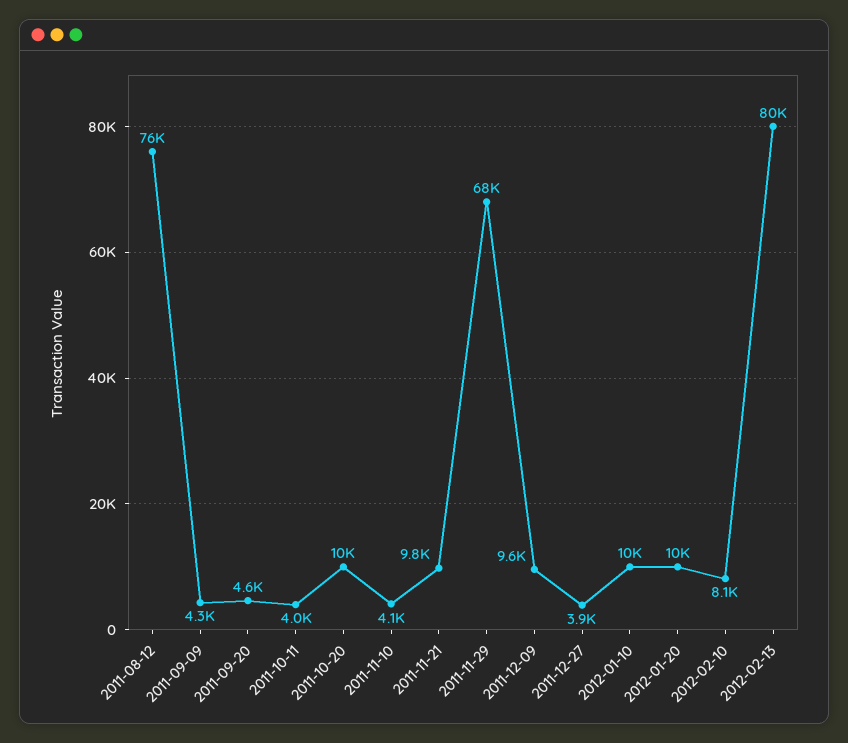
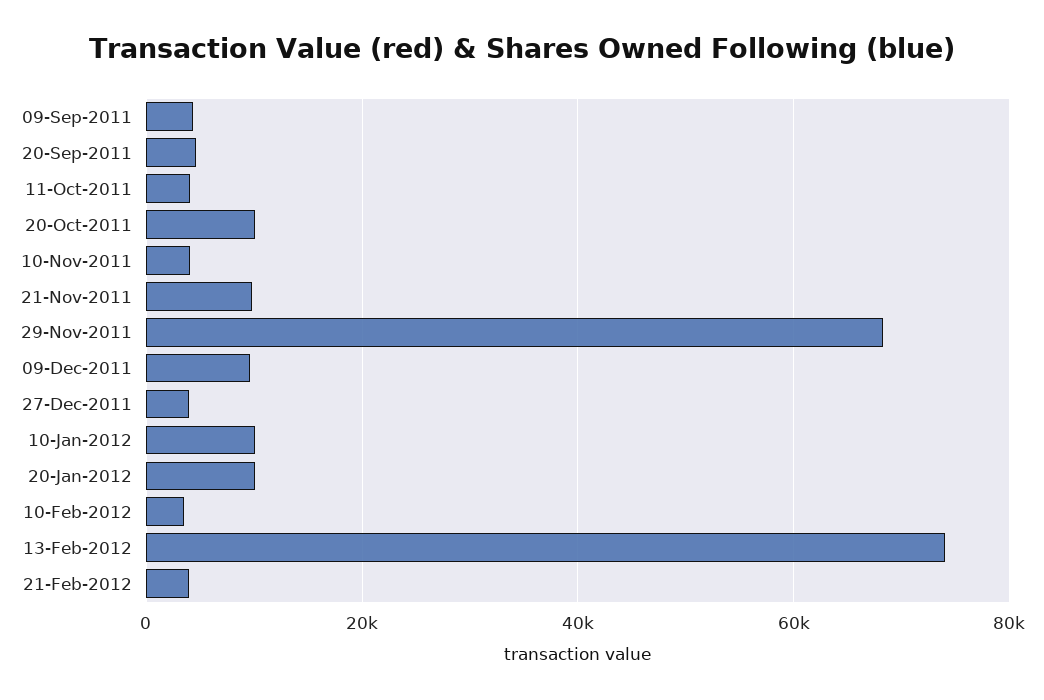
2011-08-12: 76000 -> none
2012-02-10: 8100 -> 4000
2012-02-13: 80000 -> 74000
21-Feb-2012: none -> 4000

